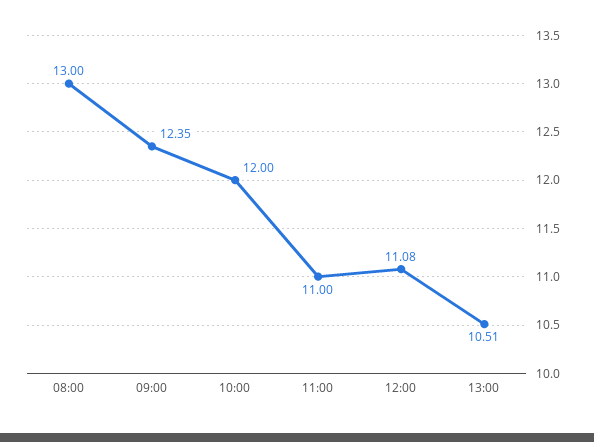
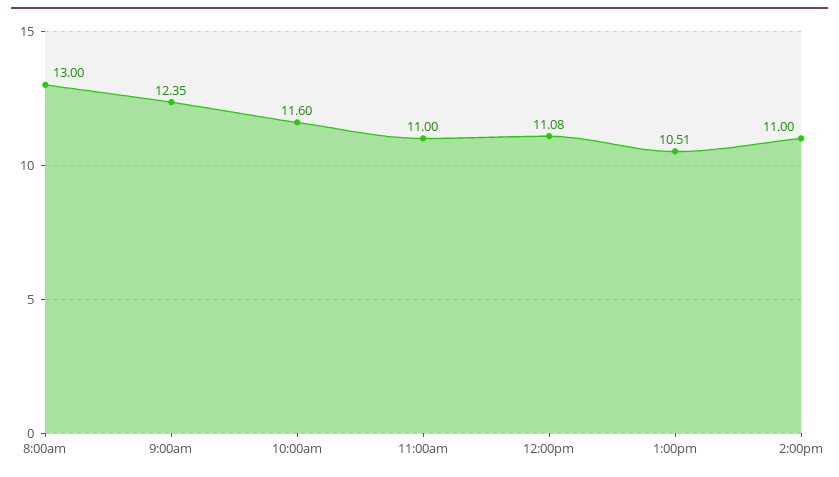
10:00: 12 -> 11.6
2:00pm: none -> 11

